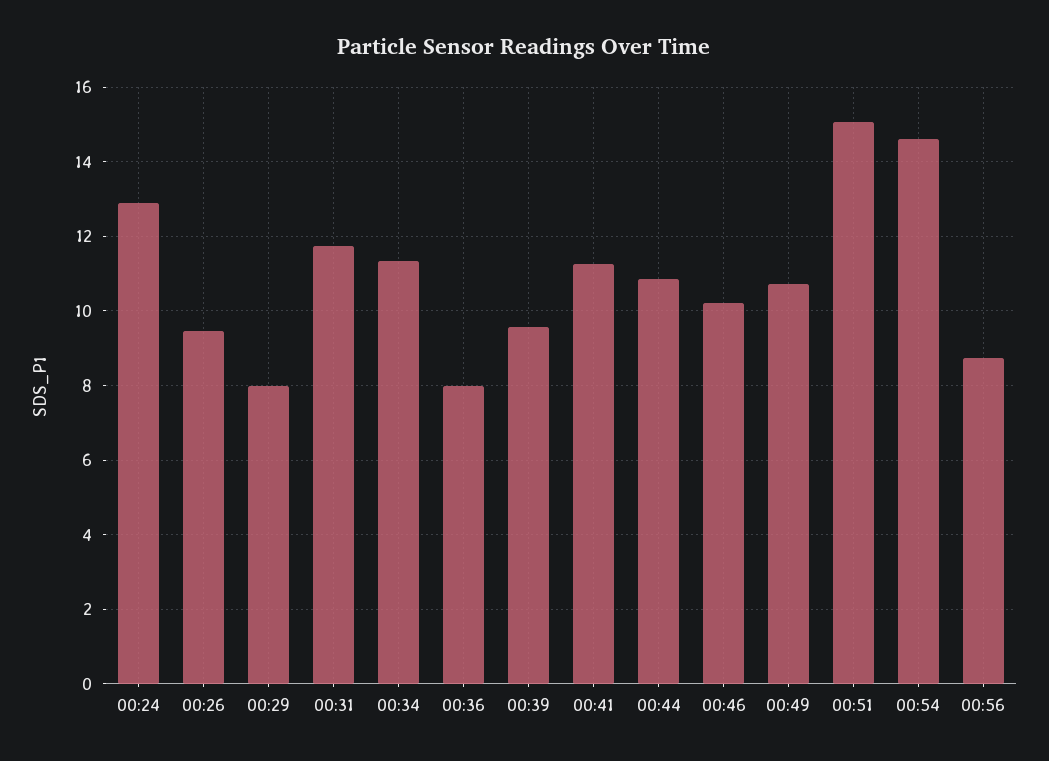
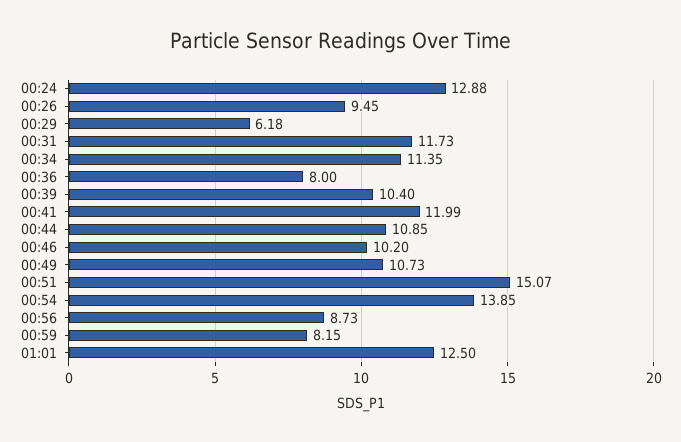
00:29: 8 -> 6.18
00:39: 9.6 -> 10.4
00:41: 11.2 -> 11.99
00:54: 14.6 -> 13.85
00:59: none -> 8.15
01:01: none -> 12.5

